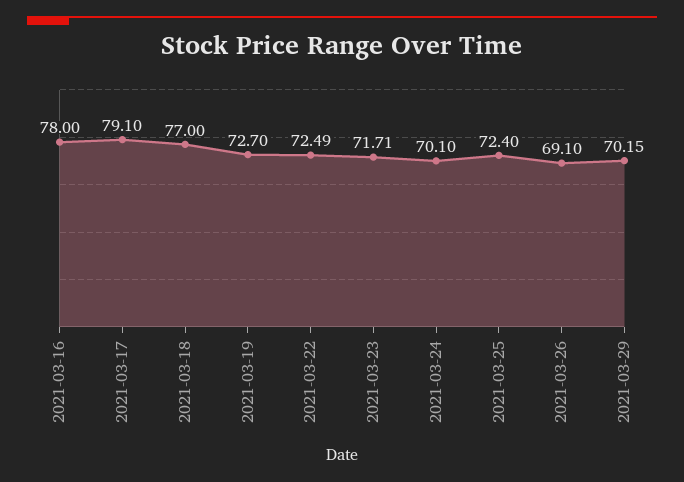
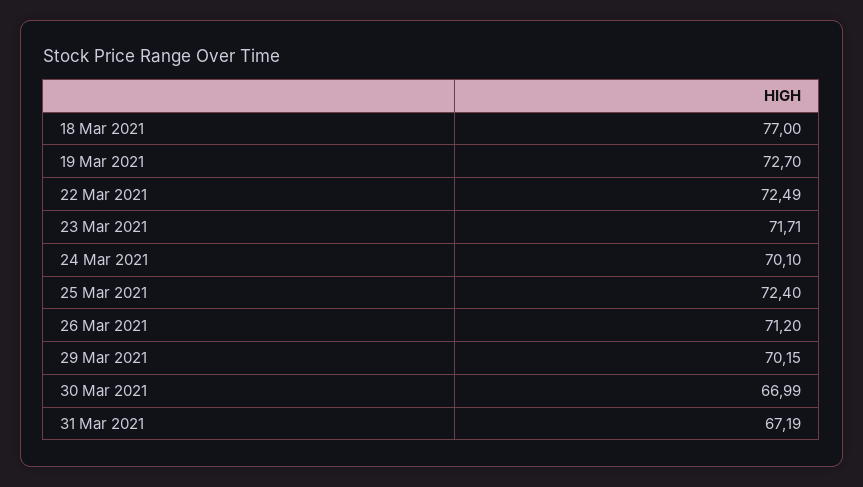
2021-03-16: 78 -> none
2021-03-17: 79.1 -> none
2021-03-26: 69.1 -> 71.2
30 Mar 2021: none -> 66.99
31 Mar 2021: none -> 67.19

